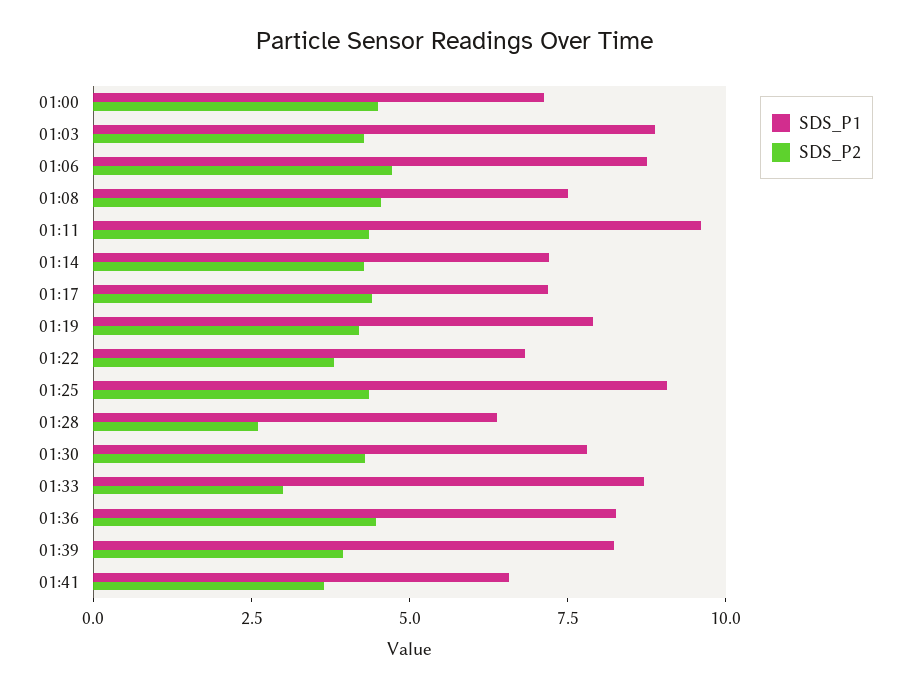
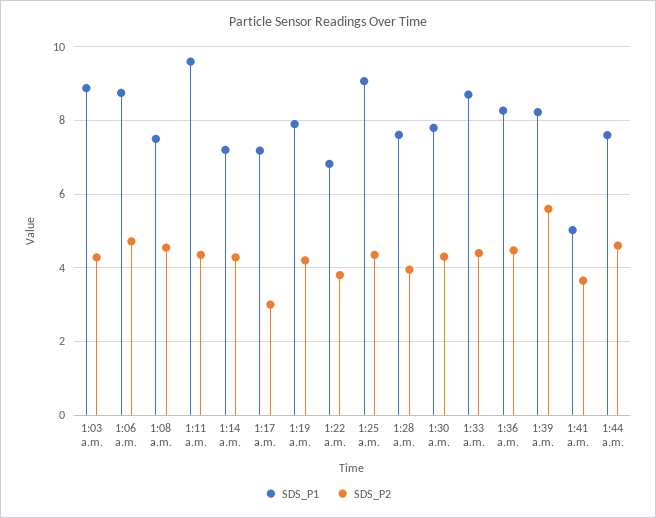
SDS_P1, 01:00: 7 -> none
SDS_P2, 01:00: 4.5 -> none
SDS_P2, 01:17: 4.5 -> 3
SDS_P1, 01:28: 6.5 -> 7.6
SDS_P2, 01:28: 2.5 -> 4
SDS_P2, 01:33: 3 -> 4.4
SDS_P2, 01:39: 4 -> 5.6
SDS_P1, 01:41: 6.5 -> 5
SDS_P1, 1:44 a.m.: none -> 7.6
SDS_P2, 1:44 a.m.: none -> 4.6

